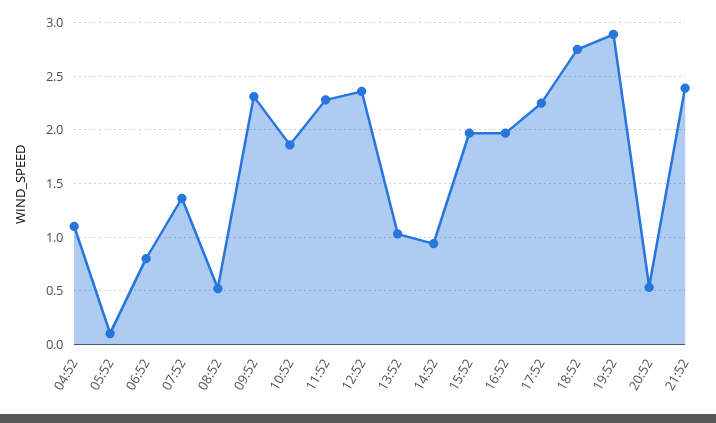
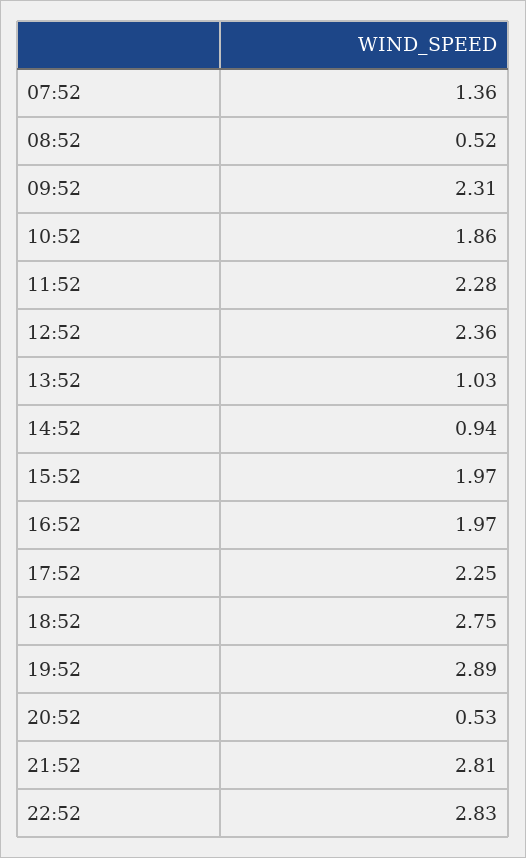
04:52: 1.1 -> none
05:52: 0.1 -> none
06:52: 0.8 -> none
21:52: 2.4 -> 2.81
22:52: none -> 2.83

